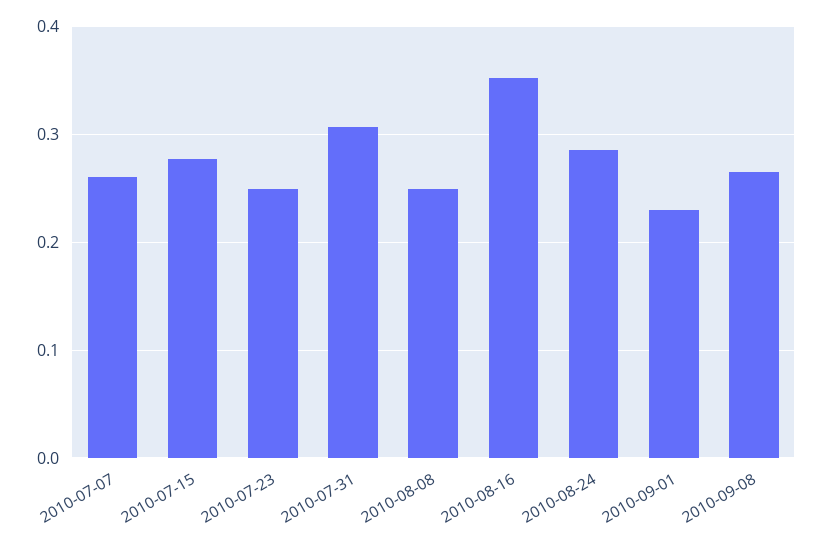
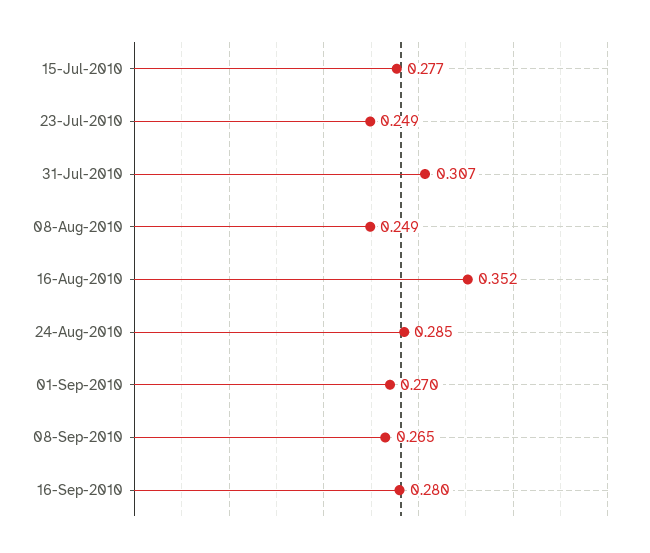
2010-07-07: 0.26 -> none
2010-09-01: 0.23 -> 0.27
16-Sep-2010: none -> 0.28

